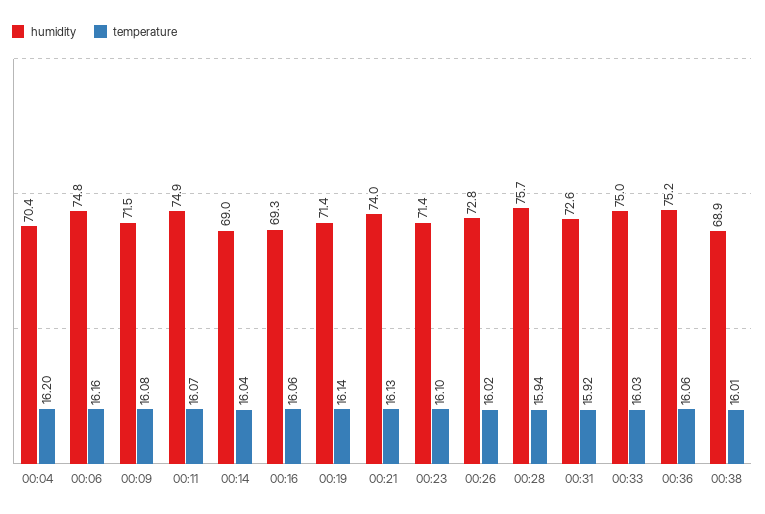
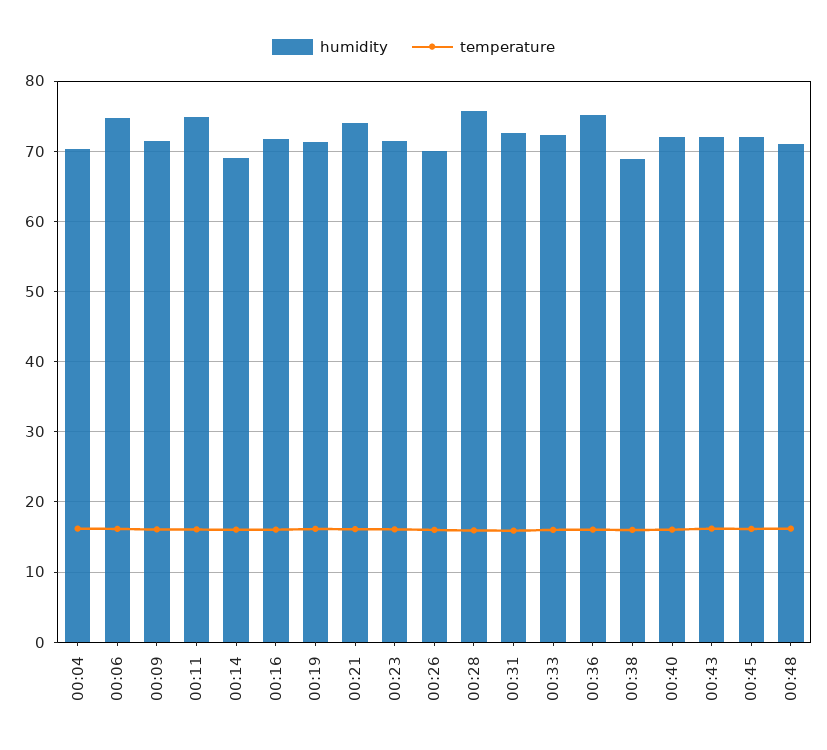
humidity, 00:16: 69.3 -> 72
humidity, 00:26: 72.8 -> 70
humidity, 00:33: 75 -> 72
humidity, 00:40: none -> 72
temperature, 00:40: none -> 16
humidity, 00:43: none -> 72
temperature, 00:43: none -> 16
humidity, 00:45: none -> 72
temperature, 00:45: none -> 16
humidity, 00:48: none -> 71
temperature, 00:48: none -> 16

